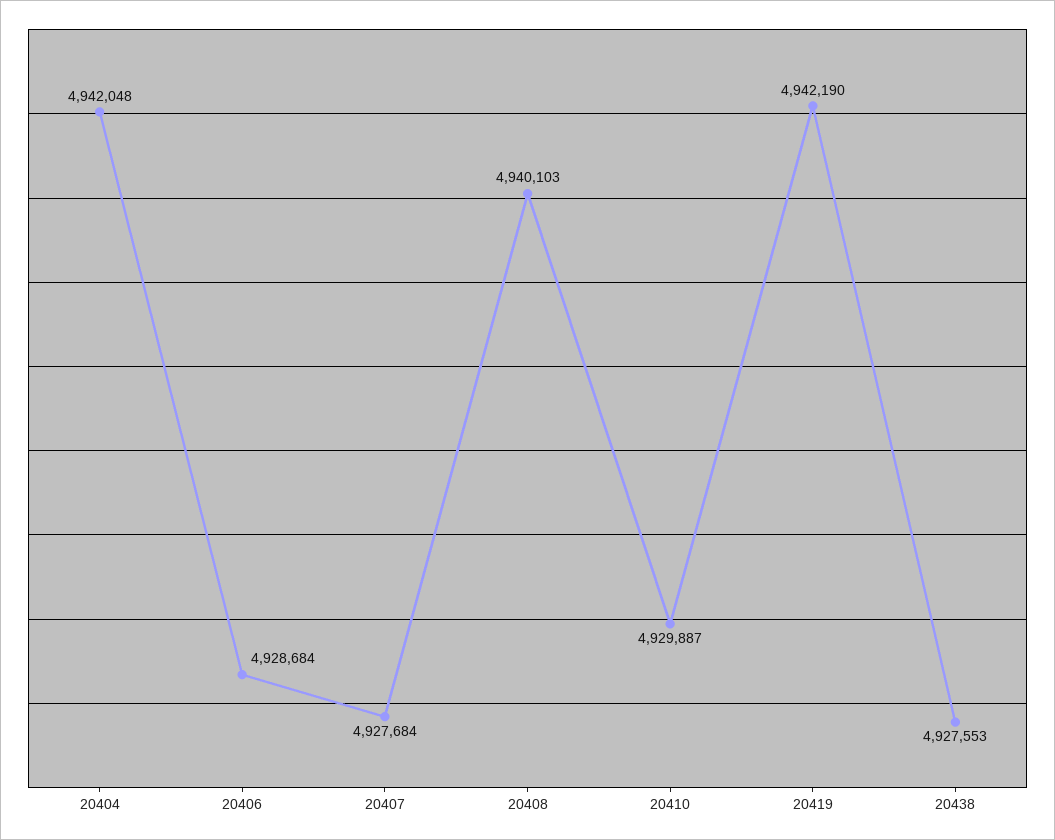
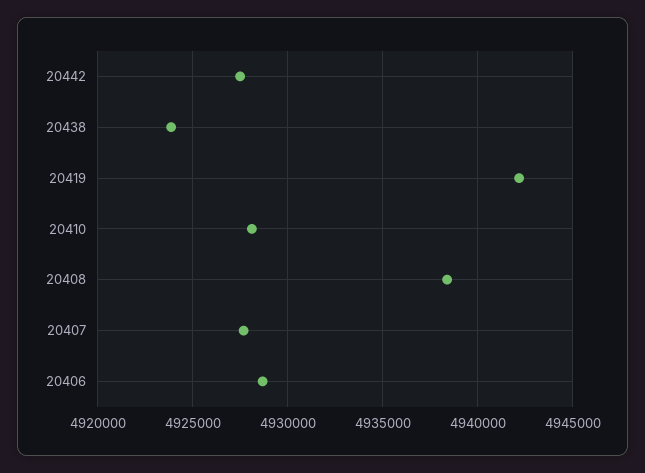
20404: 4942048 -> none
20408: 4940103 -> 4938500
20410: 4929887 -> 4928000
20438: 4927553 -> 4924000
20442: none -> 4927500

